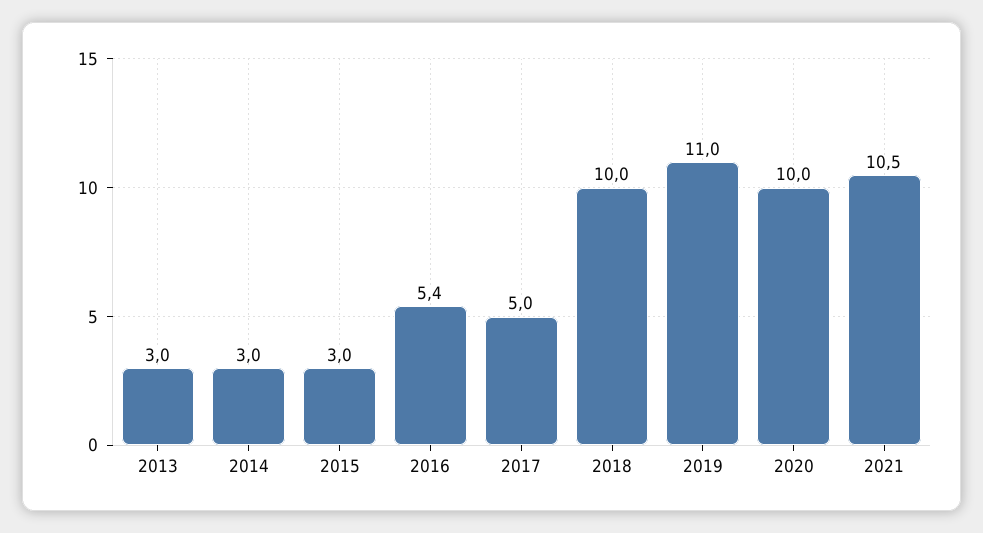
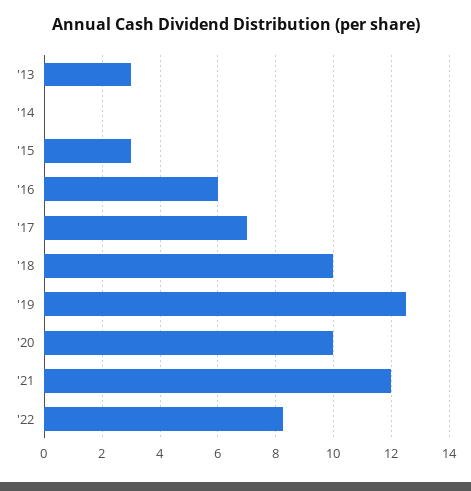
2014: 3 -> 0
2016: 5.4 -> 6
2017: 5 -> 7
2019: 11 -> 12.5
2021: 10.5 -> 12
'22: none -> 8.25

